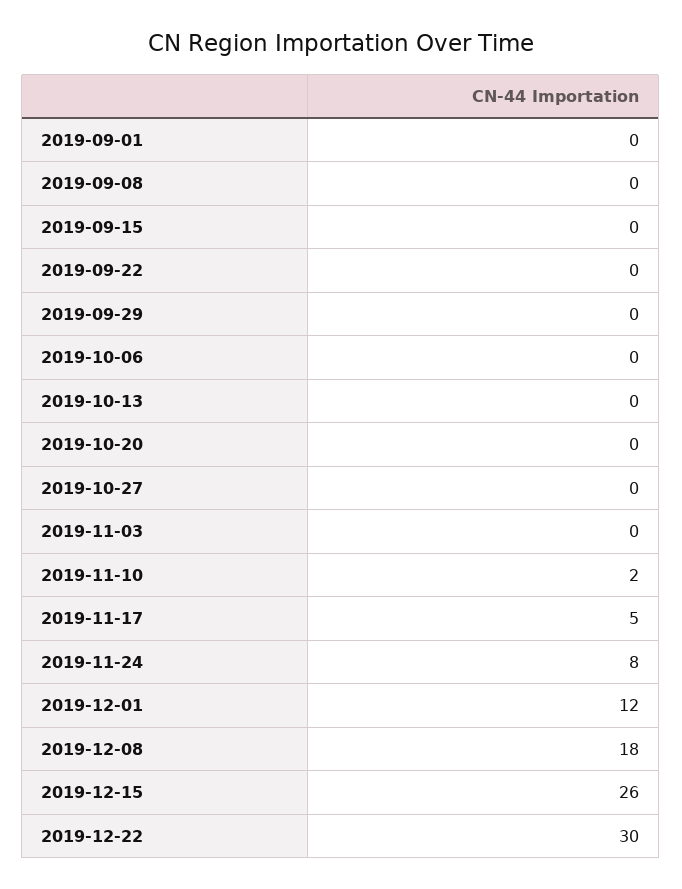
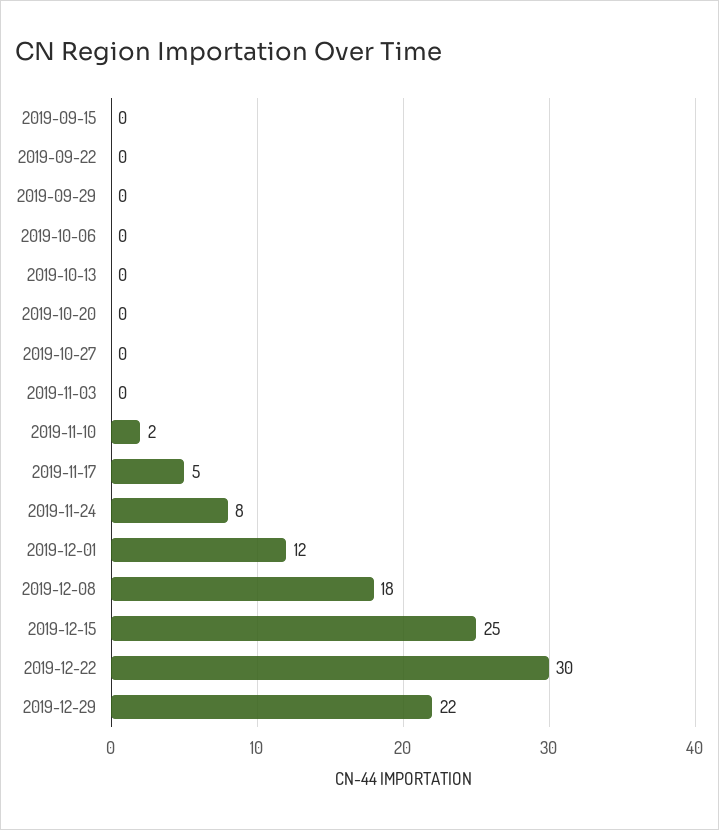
2019-09-01: 0 -> none
2019-09-08: 0 -> none
2019-12-15: 26 -> 25
2019-12-29: none -> 22

